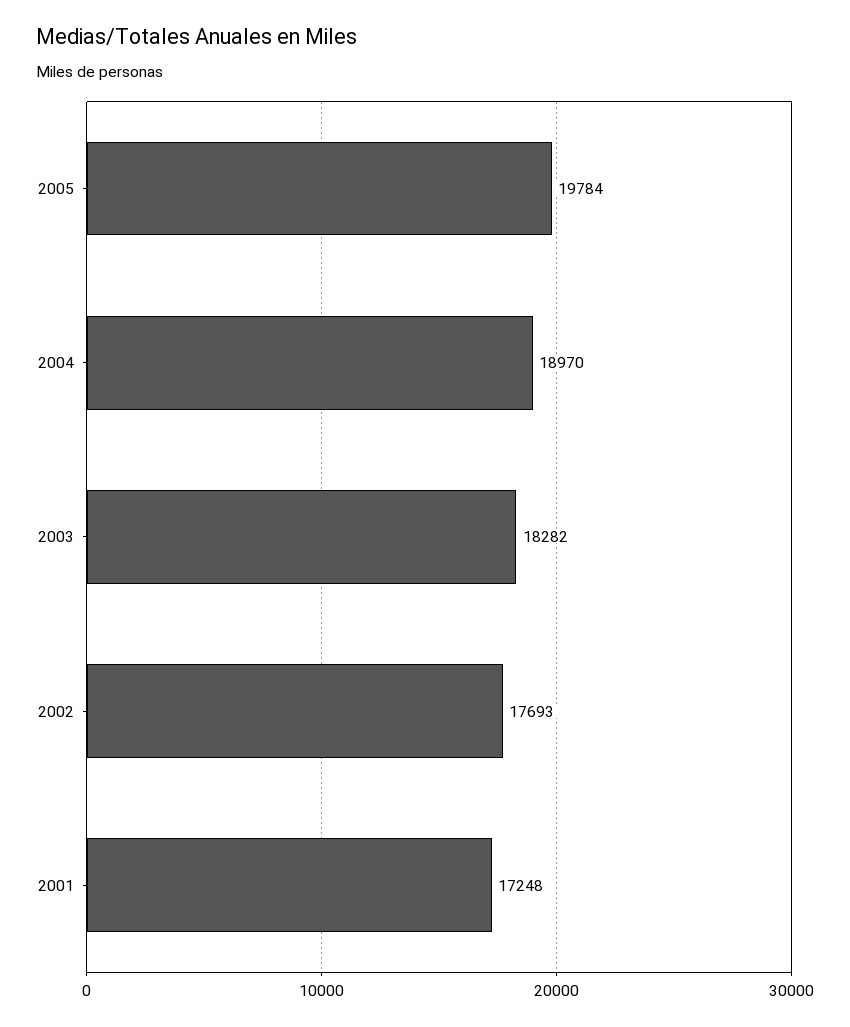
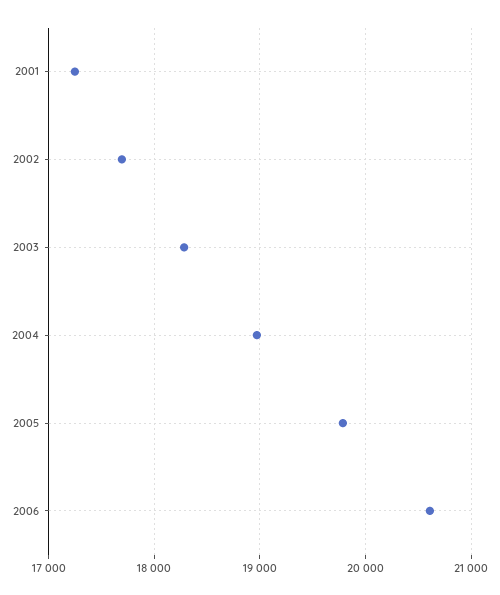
2006: none -> 20600

